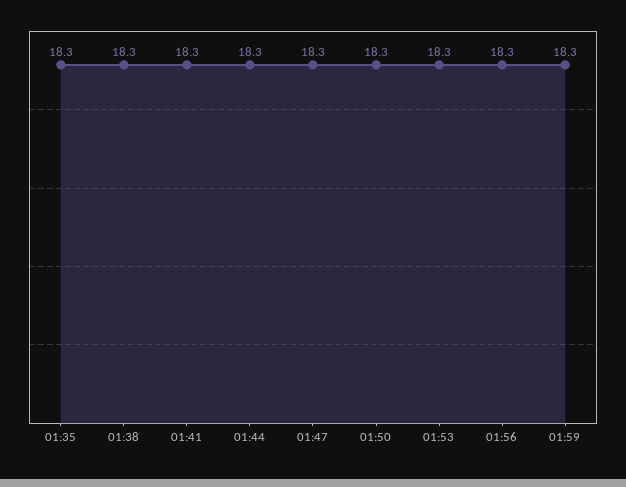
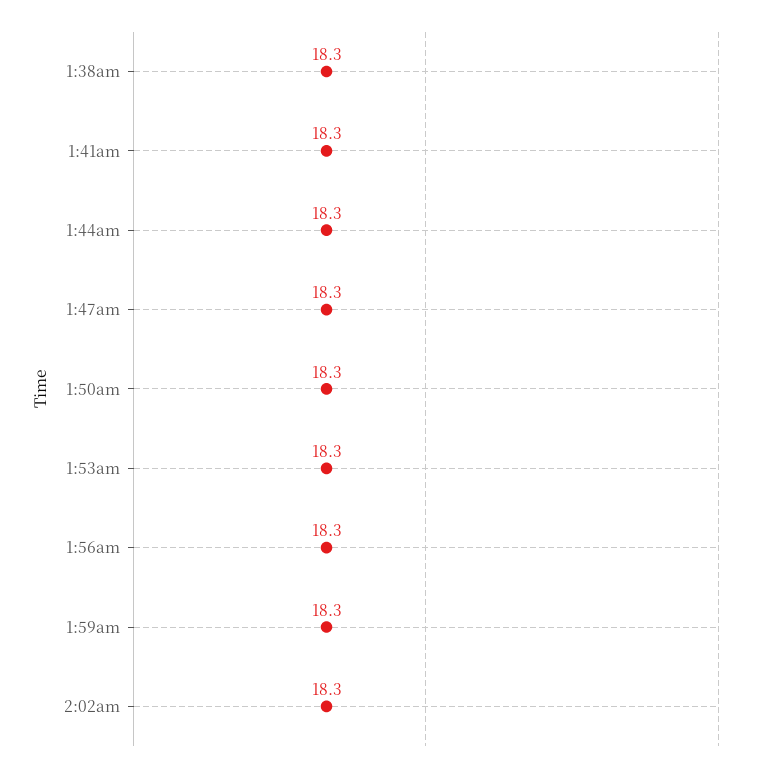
01:35: 18.3 -> none
2:02am: none -> 18.3

